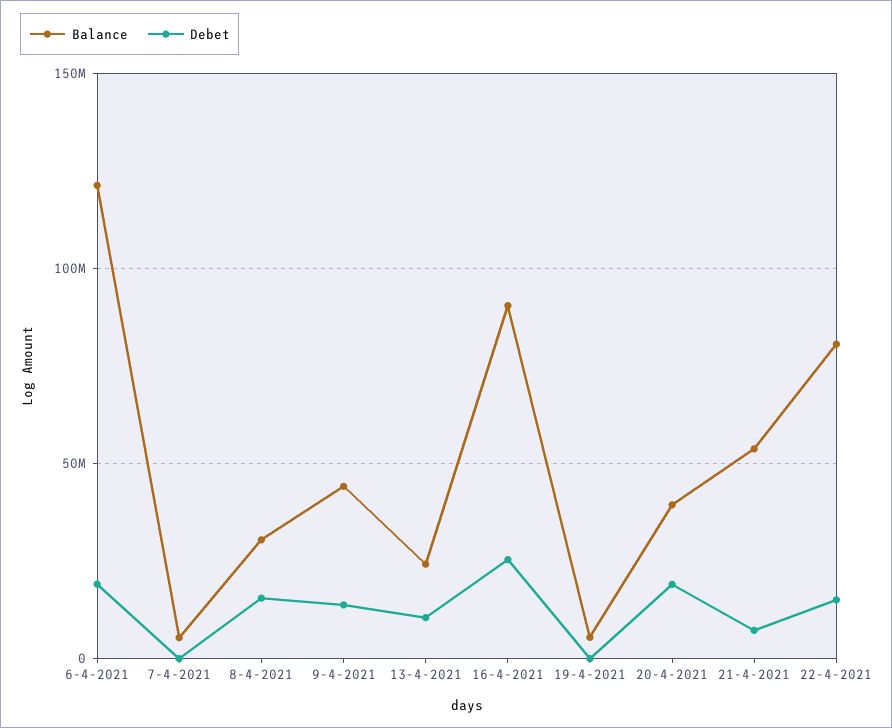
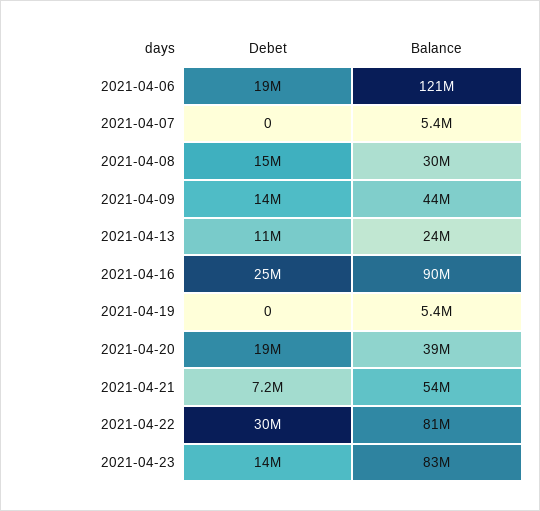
Debet, 22-4-2021: 15000000 -> 30000000
Debet, 2021-04-23: none -> 14000000
Balance, 2021-04-23: none -> 83000000

